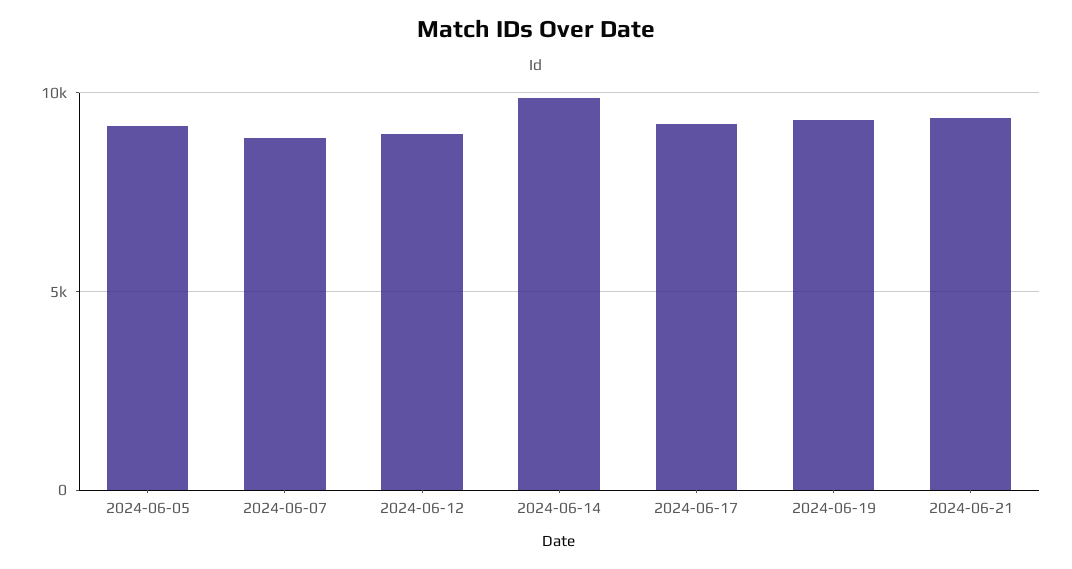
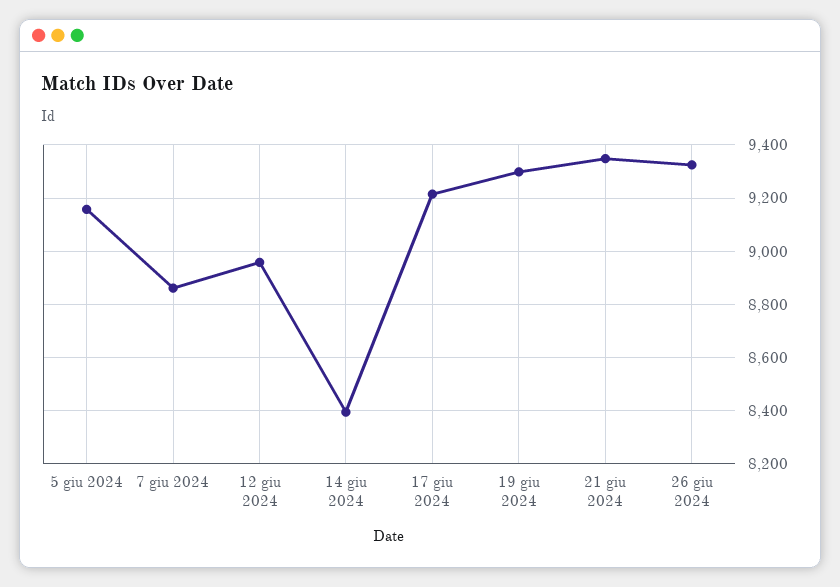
2024-06-14: 10000 -> 8400
26 giu 2024: none -> 9325

